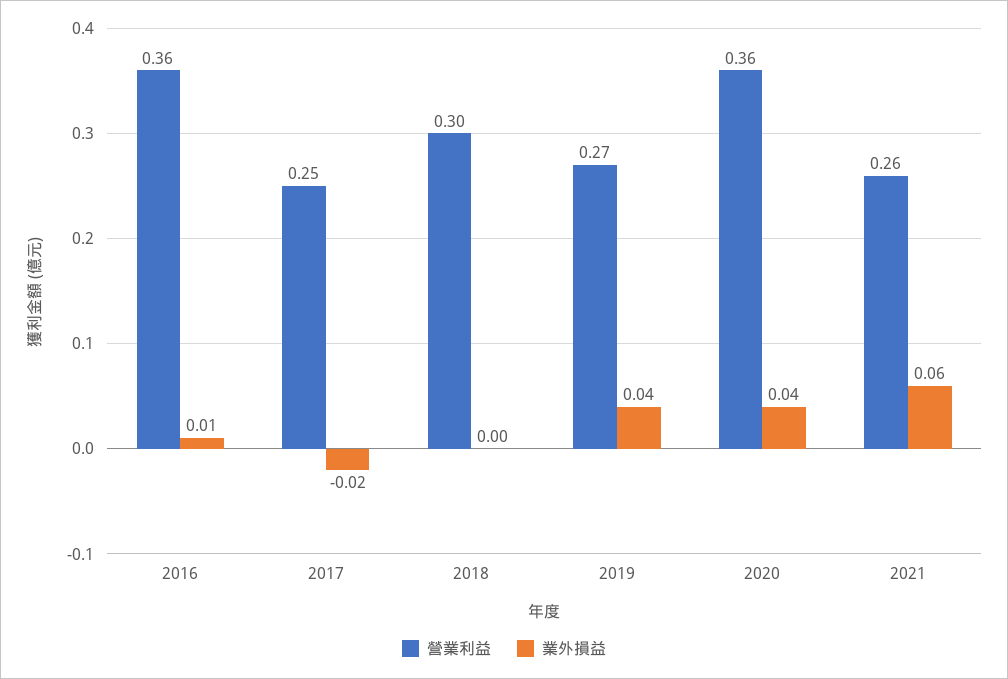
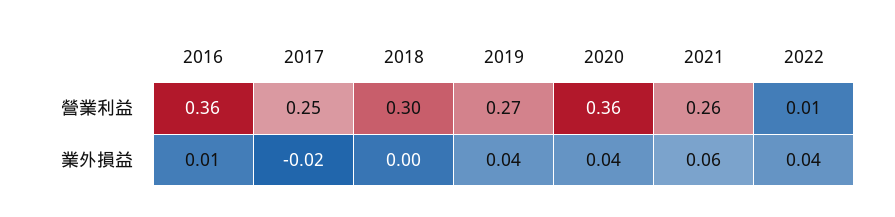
營業利益, 2022: none -> 0.01
業外損益, 2022: none -> 0.04

